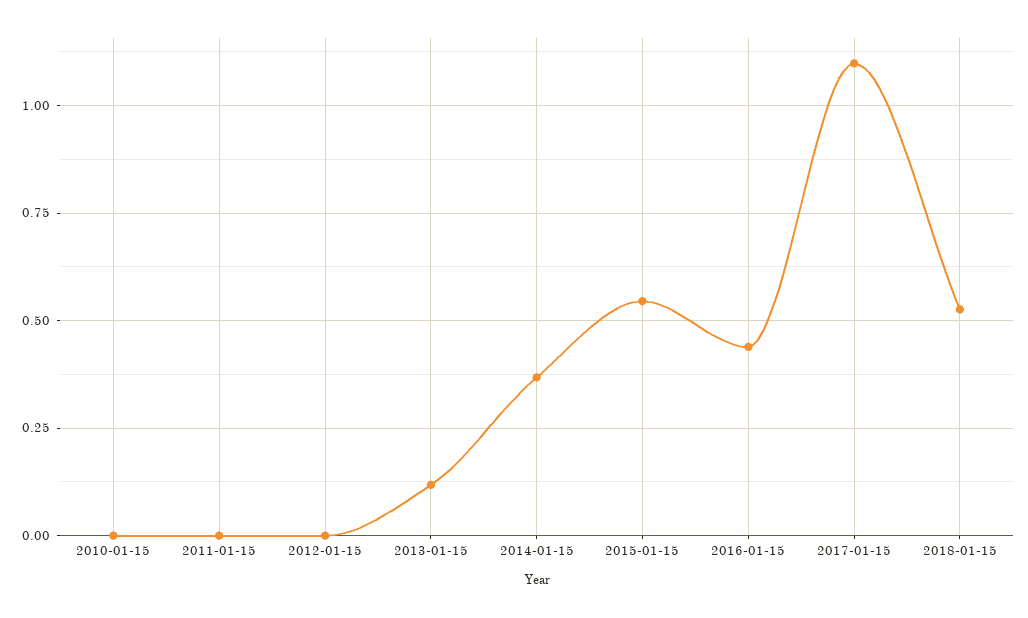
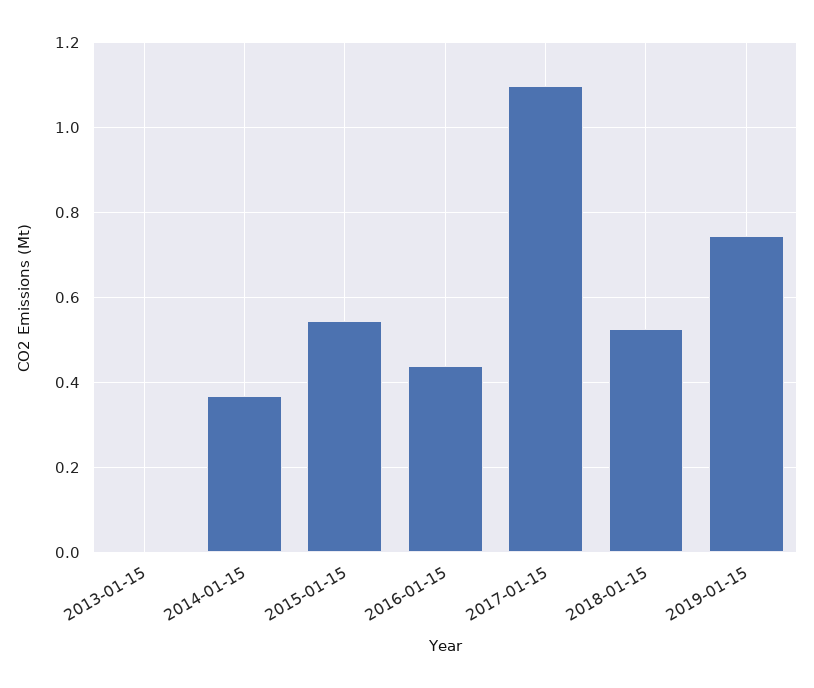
2010-01-15: 0 -> none
2011-01-15: 0 -> none
2012-01-15: 0 -> none
2013-01-15: 0.125 -> 0
2019-01-15: none -> 0.74

